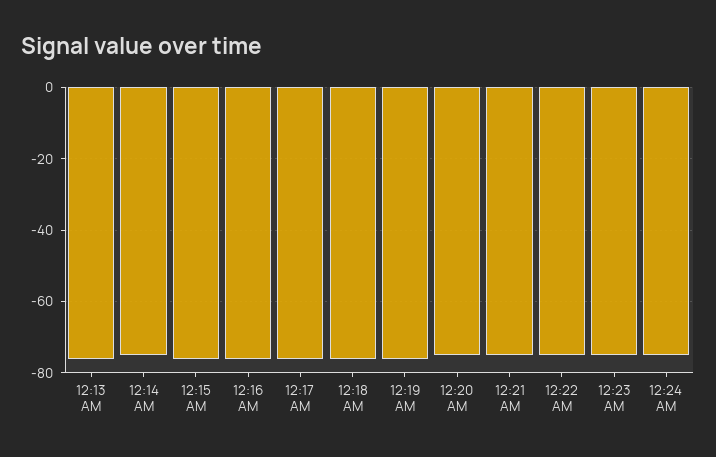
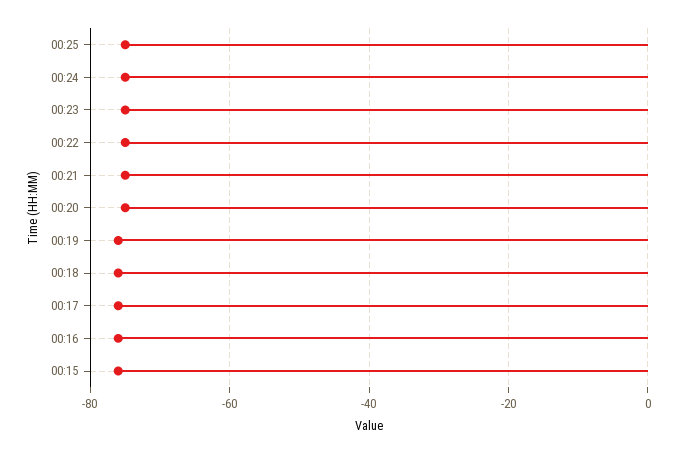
12:13 AM: -75 -> none
12:14 AM: -75 -> none
00:25: none -> -75

